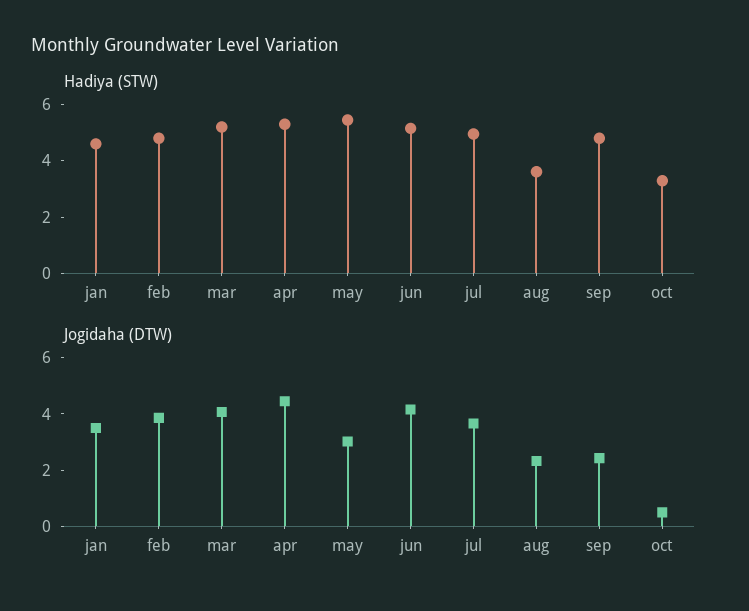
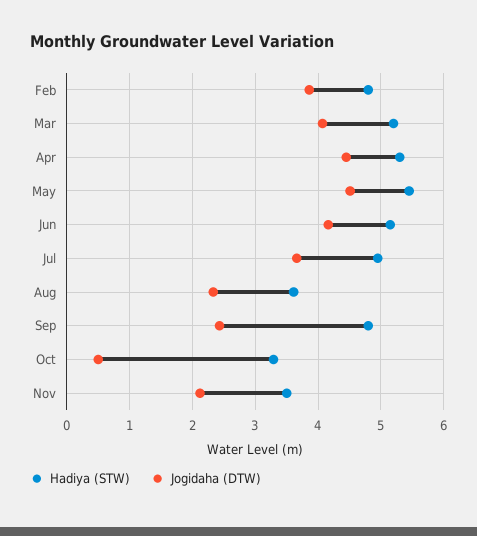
Hadiya (STW), jan: 4.5 -> none
Jogidaha (DTW), jan: 3.5 -> none
Jogidaha (DTW), may: 3 -> 4.5
Hadiya (STW), Nov: none -> 3.5
Jogidaha (DTW), Nov: none -> 2.1

